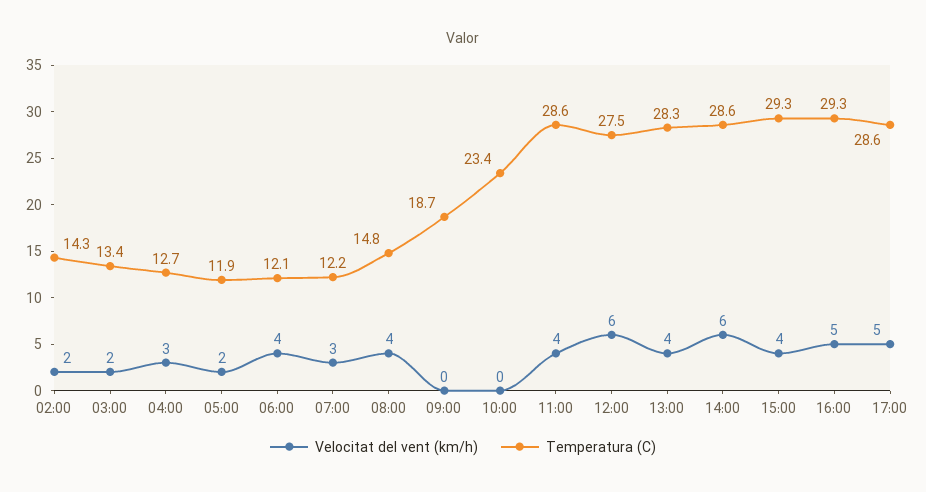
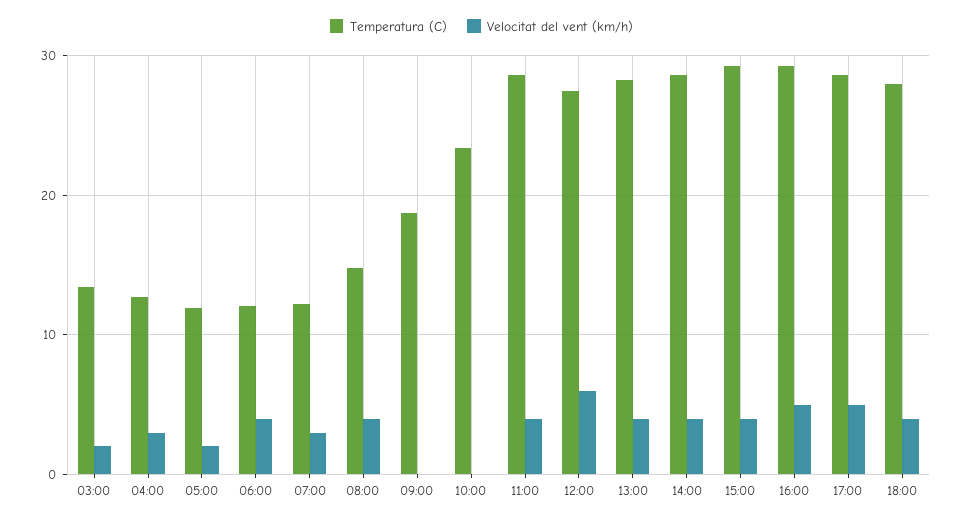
Velocitat del vent (km/h), 02:00: 2 -> none
Temperatura (C), 02:00: 14.3 -> none
Velocitat del vent (km/h), 14:00: 6 -> 4
Temperatura (C), 18:00: none -> 28
Velocitat del vent (km/h), 18:00: none -> 4

